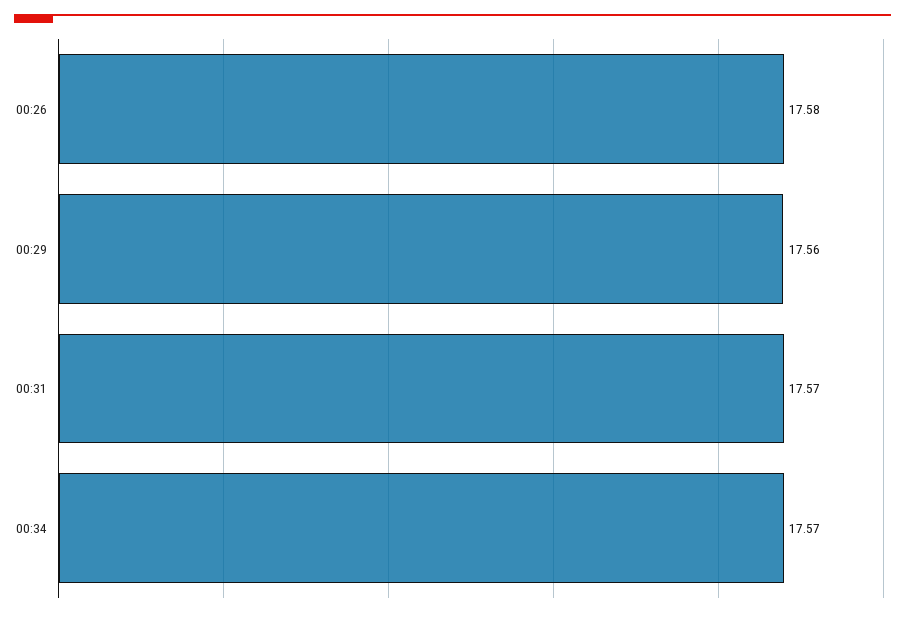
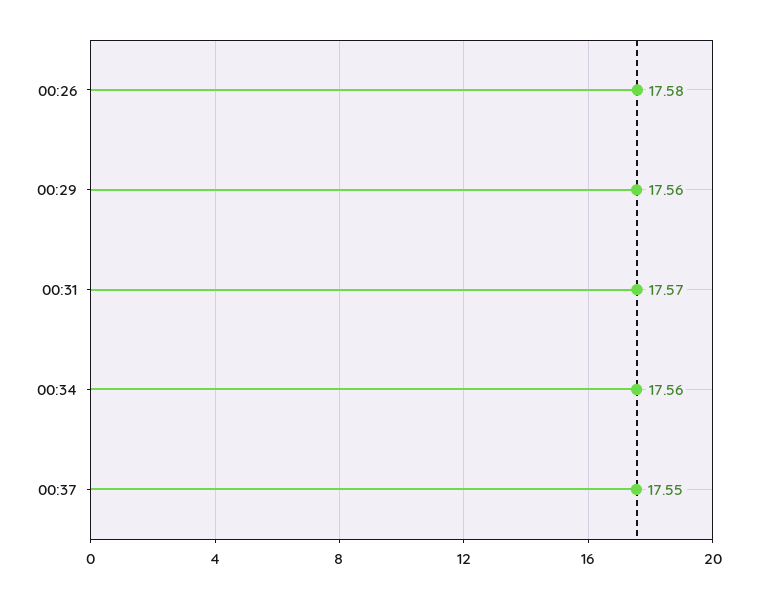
00:34: 17.57 -> 17.56
00:37: none -> 17.55

